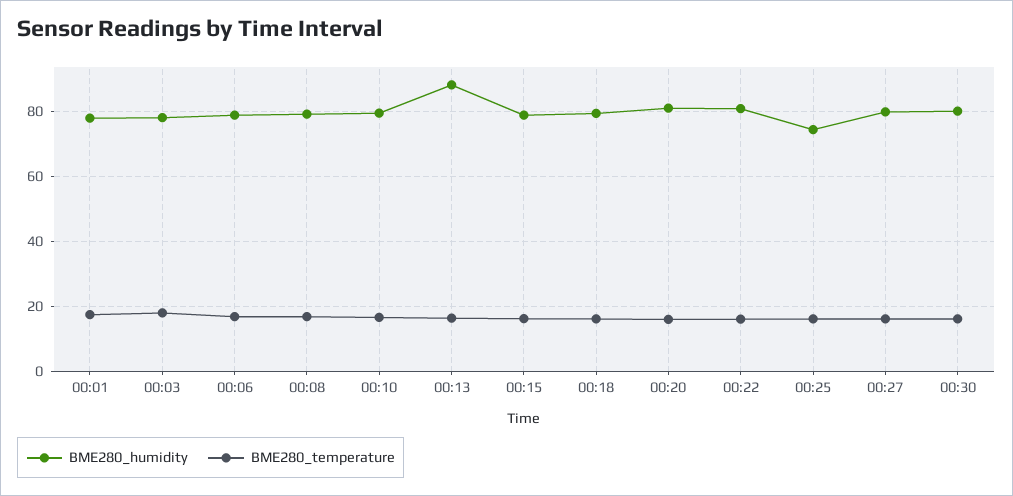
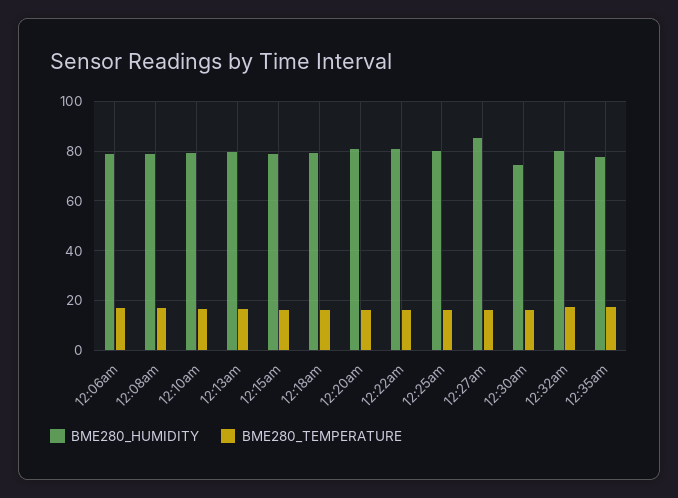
BME280_humidity, 00:01: 78 -> none
BME280_temperature, 00:01: 18 -> none
BME280_humidity, 00:03: 78 -> none
BME280_temperature, 00:03: 18 -> none
BME280_humidity, 00:13: 88 -> 80
BME280_humidity, 00:25: 74 -> 80
BME280_humidity, 00:27: 80 -> 85
BME280_humidity, 00:30: 80 -> 75
BME280_humidity, 12:32am: none -> 80
BME280_temperature, 12:32am: none -> 17.5
BME280_humidity, 12:35am: none -> 77.5
BME280_temperature, 12:35am: none -> 17.5

